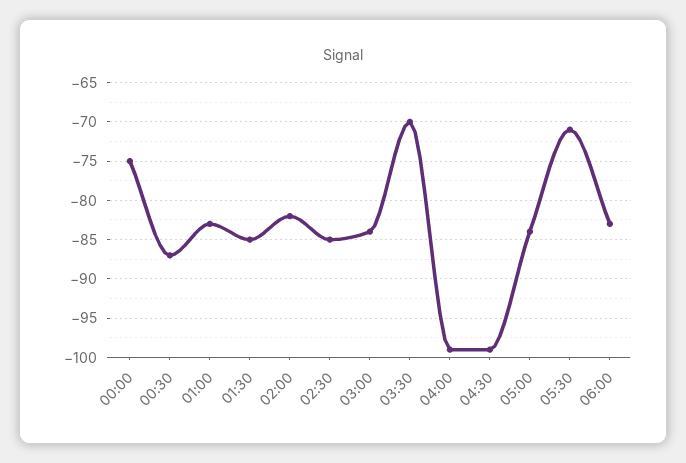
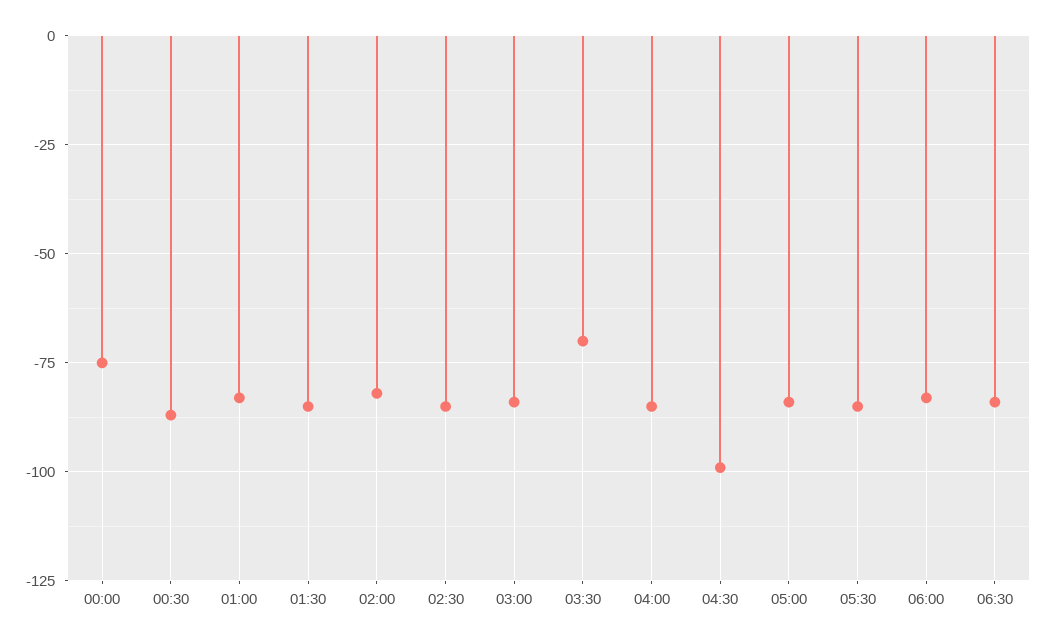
04:00: -99 -> -85
05:30: -71 -> -85
06:30: none -> -85

